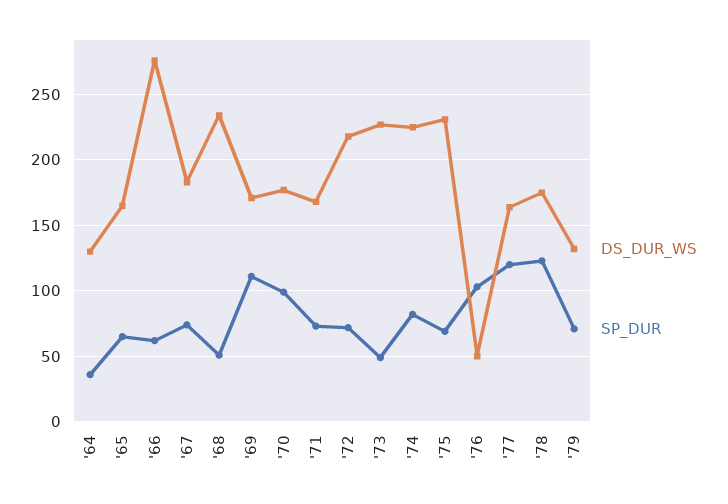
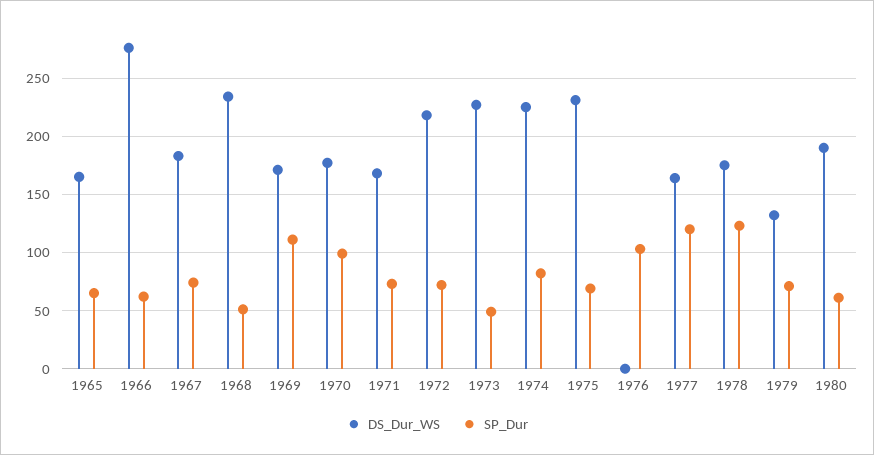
DS_DUR_WS, '64: 130 -> none
SP_DUR, '64: 35 -> none
DS_DUR_WS, '76: 50 -> 0
DS_DUR_WS, 1980: none -> 190
SP_DUR, 1980: none -> 60

